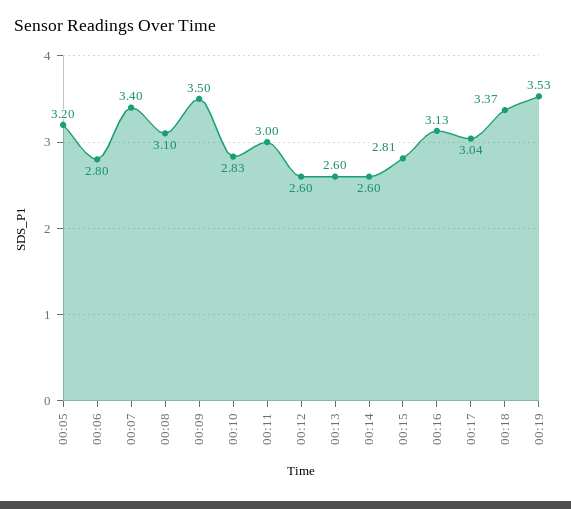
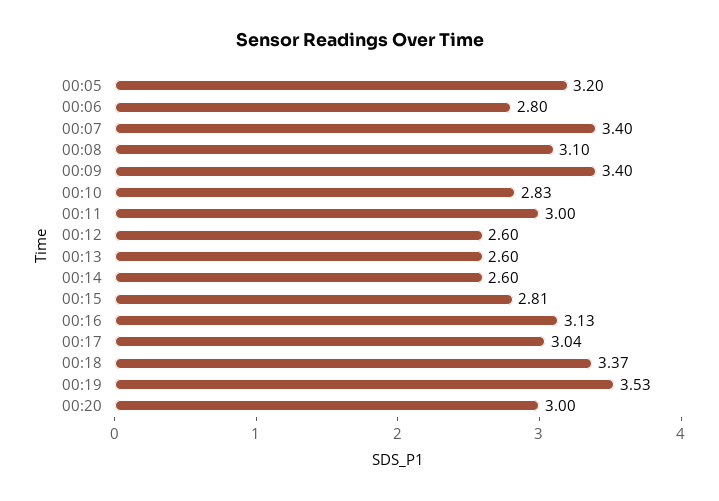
00:09: 3.5 -> 3.4
00:20: none -> 3

